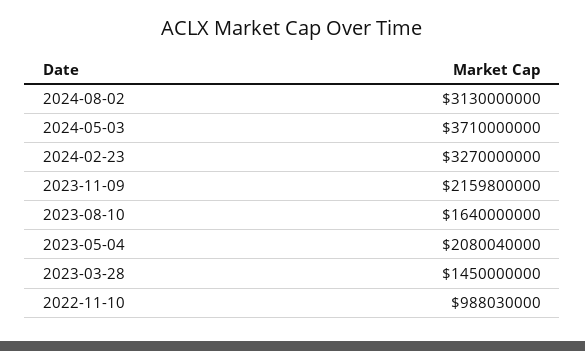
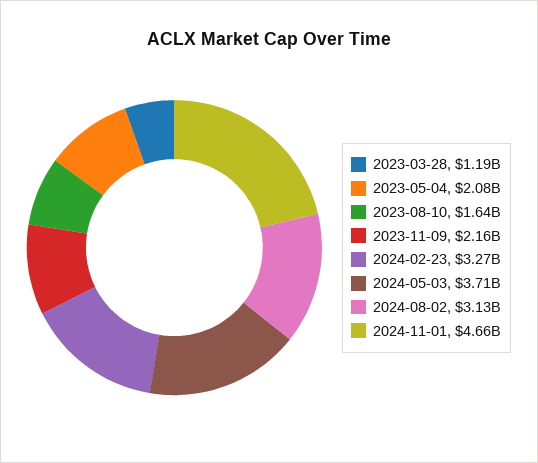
2023-03-28: 1450000000 -> 1190000000
2022-11-10: 988030000 -> none
2024-11-01: none -> 4660000000

